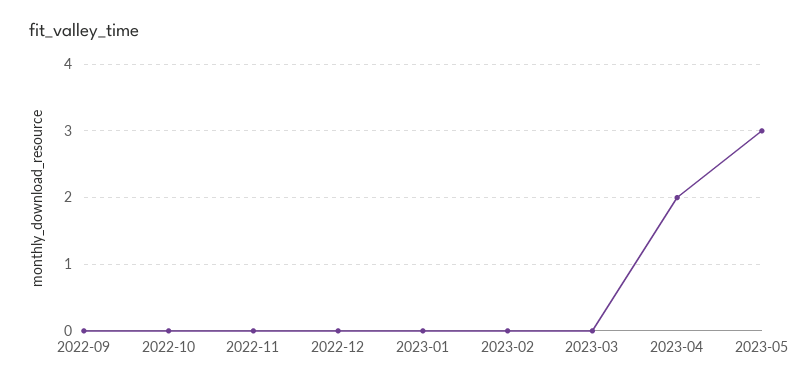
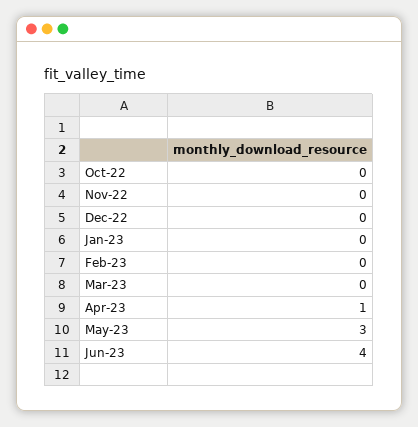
2022-09: 0 -> none
2023-04: 2 -> 1
Jun-23: none -> 4

